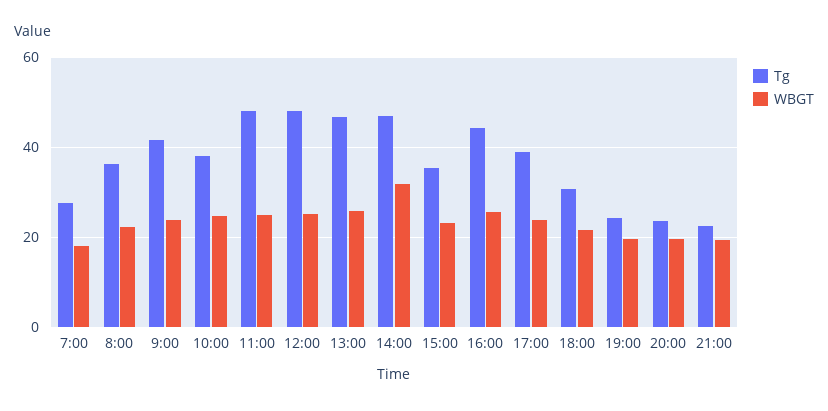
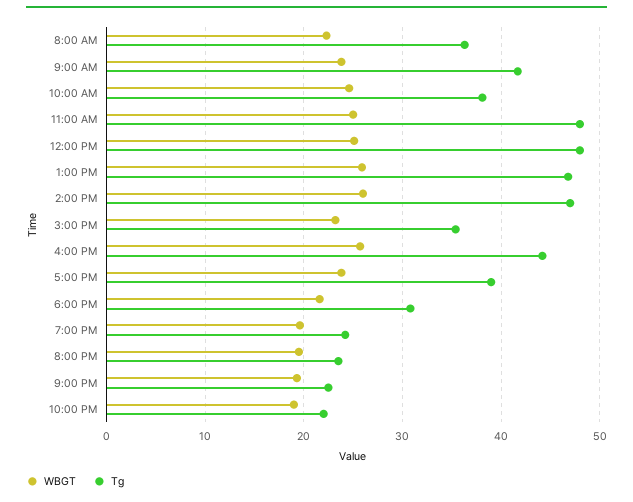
Tg, 7:00: 28 -> none
WBGT, 7:00: 18 -> none
WBGT, 14:00: 32 -> 26
WBGT, 10:00 PM: none -> 19
Tg, 10:00 PM: none -> 22

